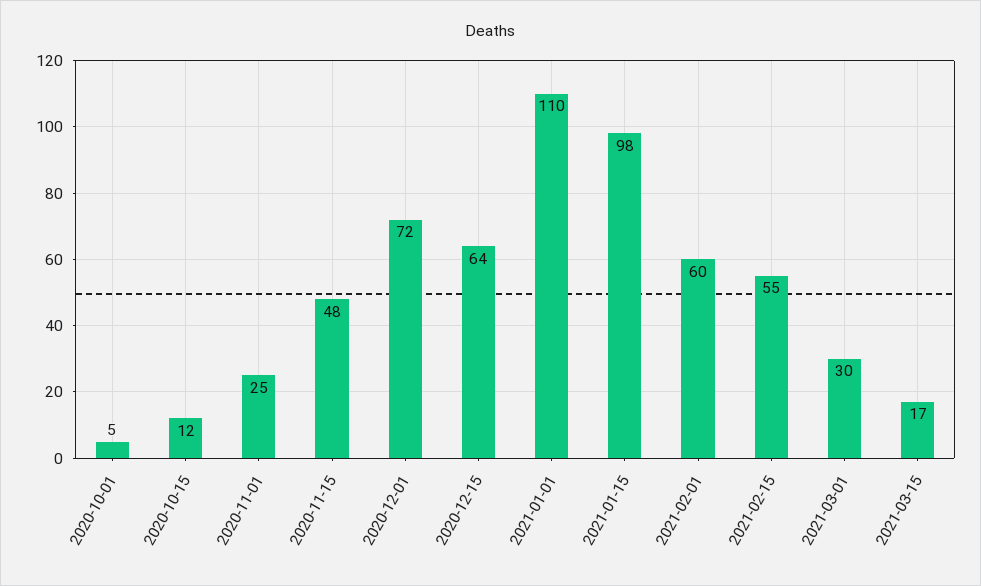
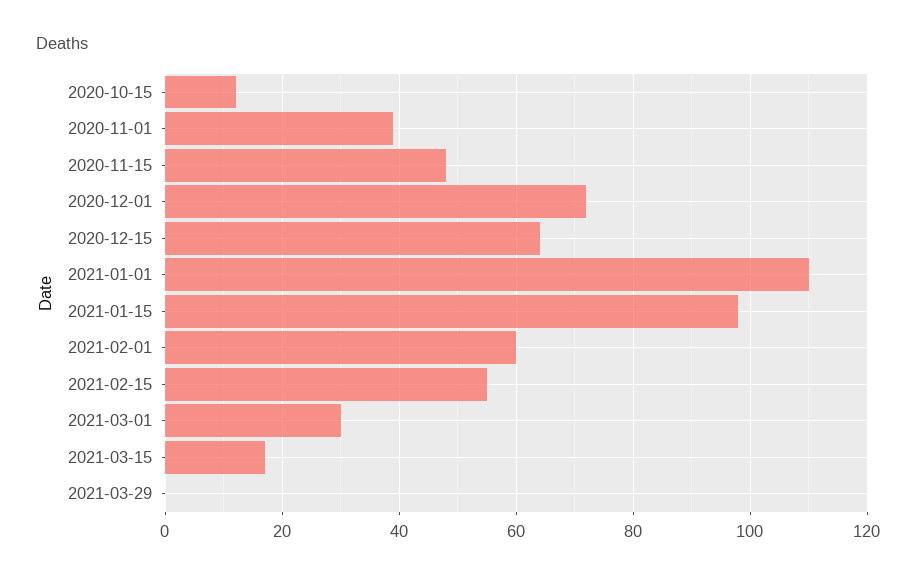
2020-10-01: 5 -> none
2020-11-01: 25 -> 40
2021-03-29: none -> 0

